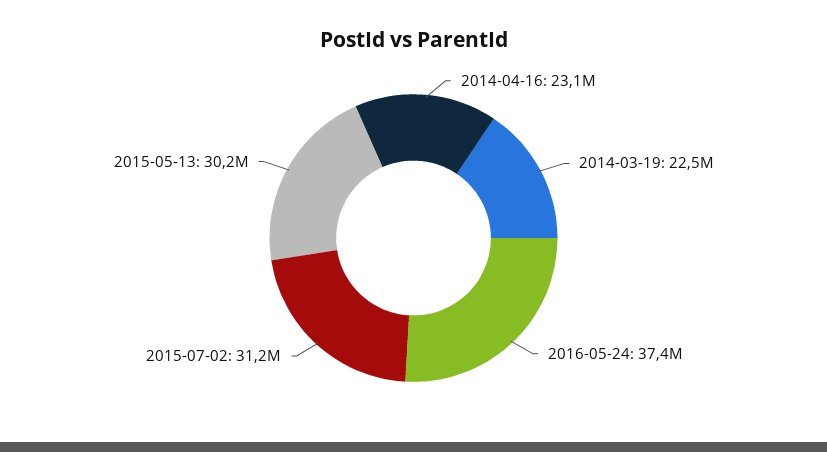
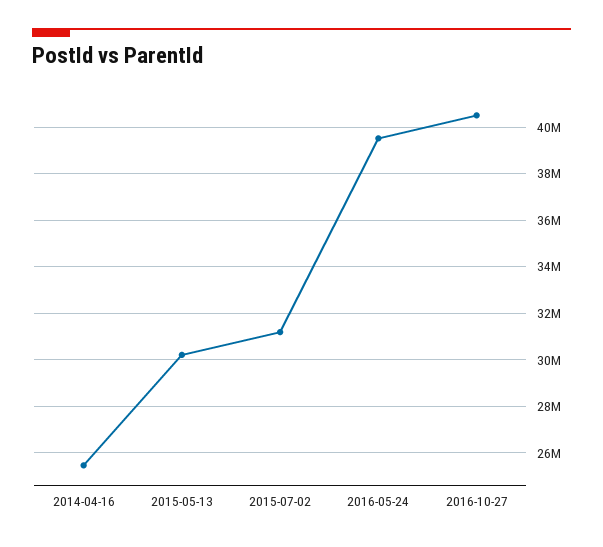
2014-04-16: 23100000 -> 25500000
2014-03-19: 22500000 -> none
2016-05-24: 37400000 -> 39500000
2016-10-27: none -> 40500000

